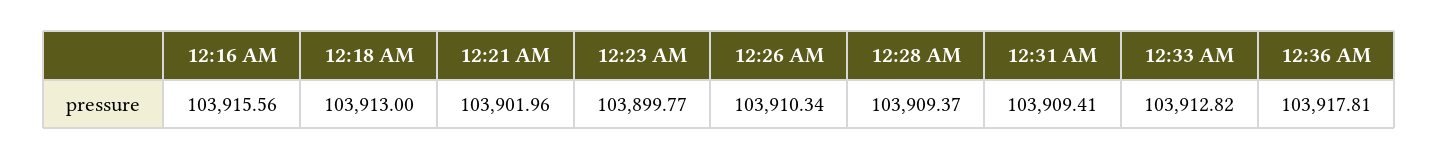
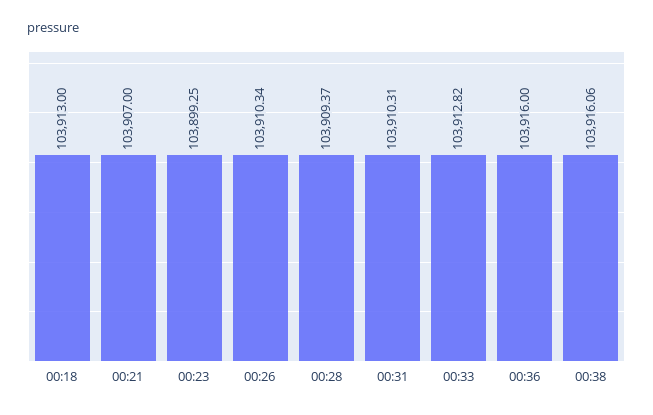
12:16 AM: 103915.56 -> none
12:21 AM: 103901.96 -> 103907
12:23 AM: 103899.77 -> 103899.25
12:31 AM: 103909.41 -> 103910.31
12:36 AM: 103917.81 -> 103916
00:38: none -> 103916.06

